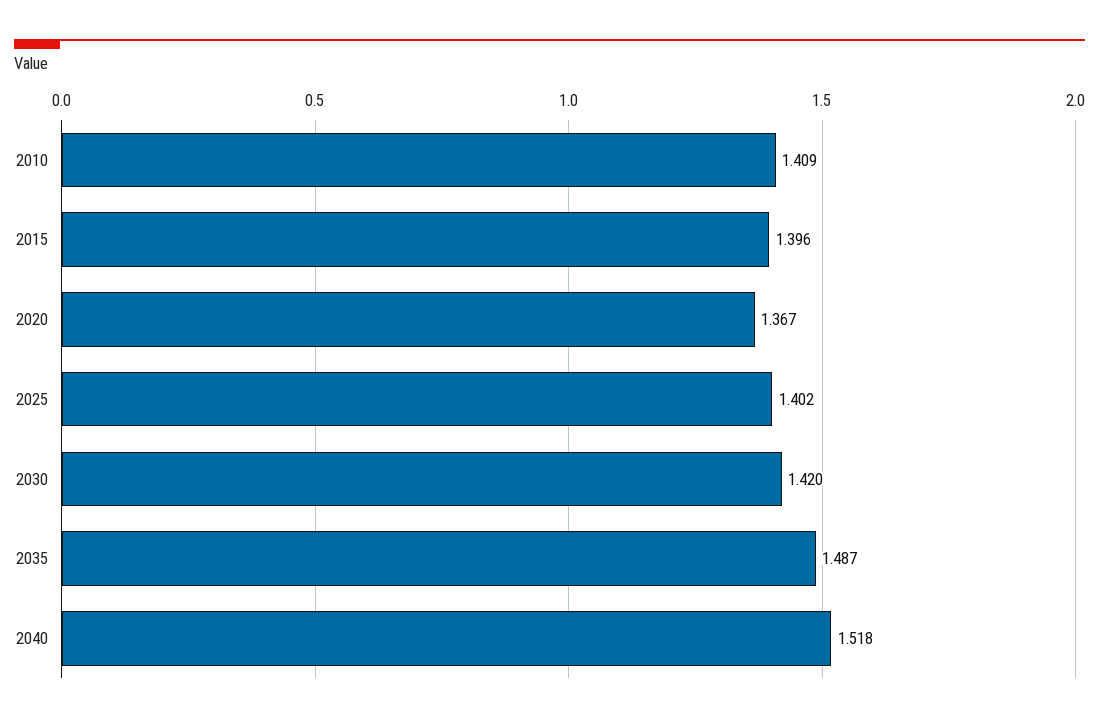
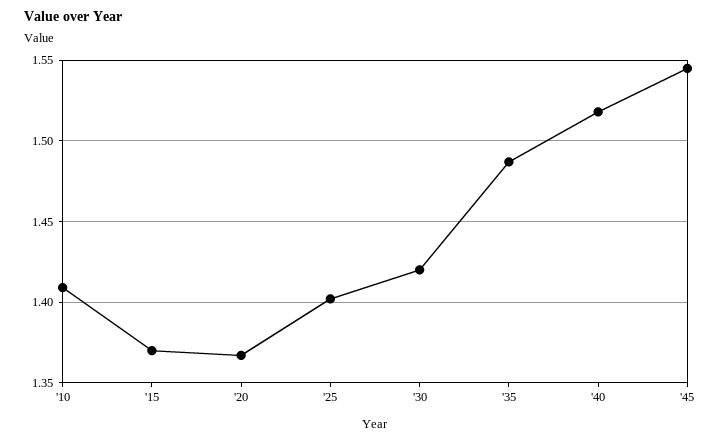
2015: 1.396 -> 1.37
'45: none -> 1.545

